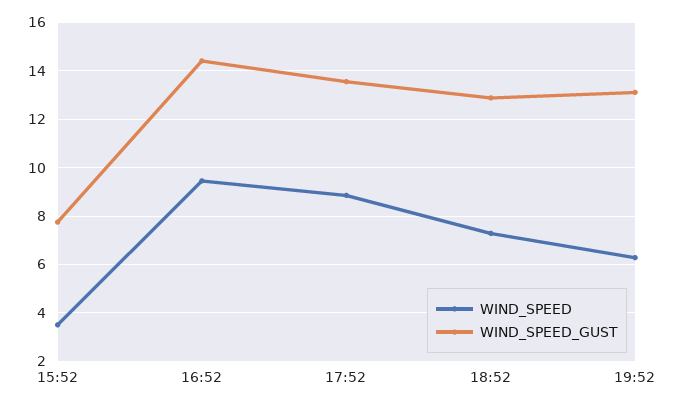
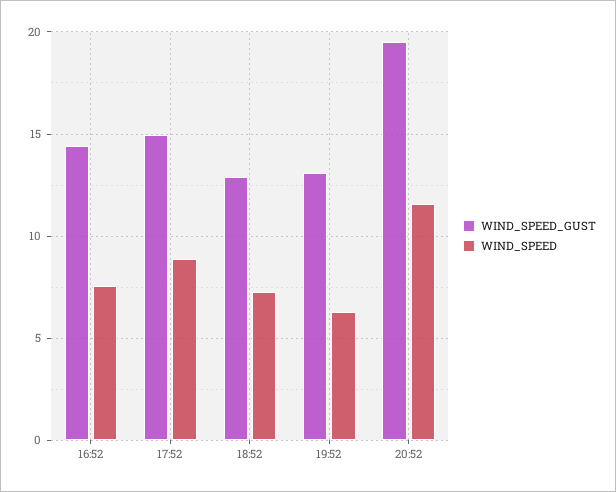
WIND_SPEED, 15:52: 3.5 -> none
WIND_SPEED_GUST, 15:52: 7.75 -> none
WIND_SPEED, 16:52: 9.5 -> 7.5
WIND_SPEED_GUST, 17:52: 13.5 -> 15
WIND_SPEED_GUST, 20:52: none -> 19.5
WIND_SPEED, 20:52: none -> 11.5

